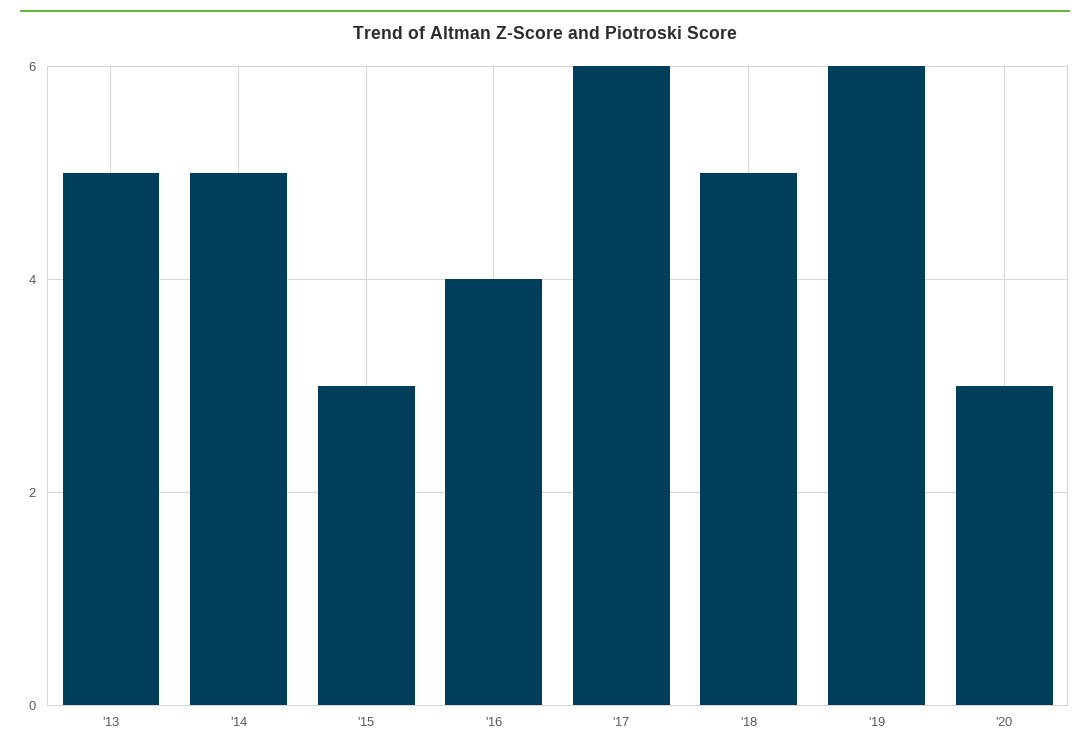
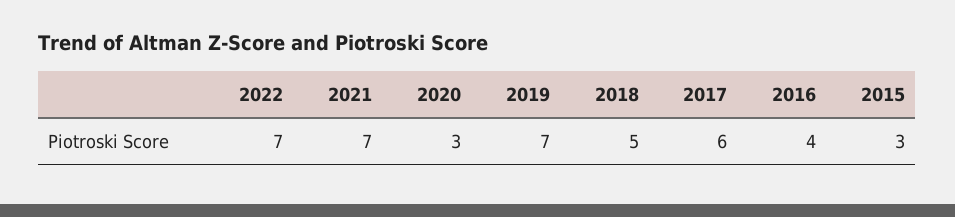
'13: 5 -> none
'14: 5 -> none
'19: 6 -> 7
2022: none -> 7
2021: none -> 7

